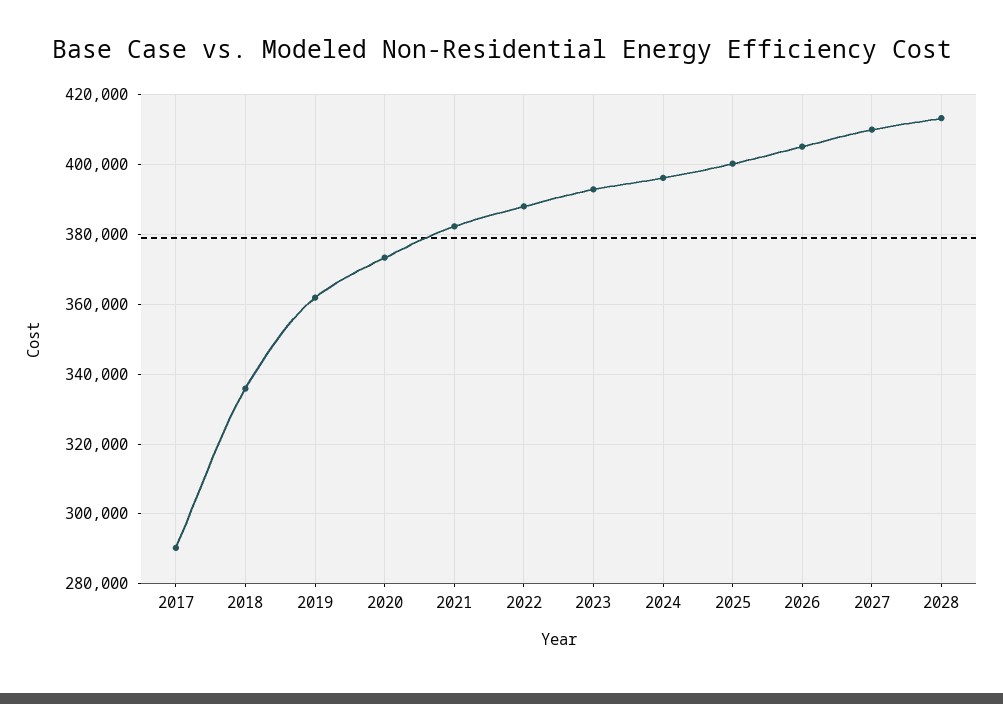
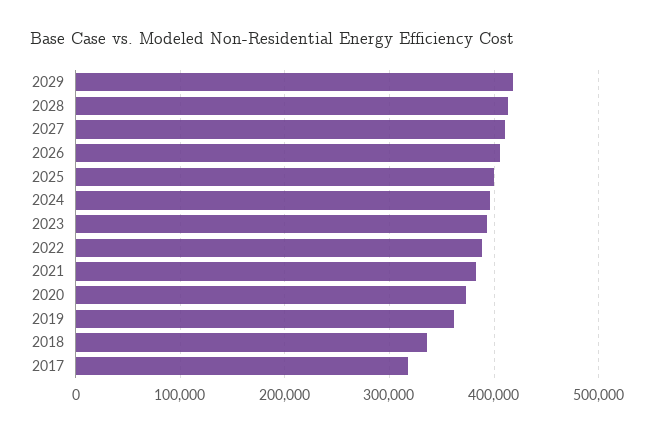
2017: 290000 -> 320000
2029: none -> 420000

